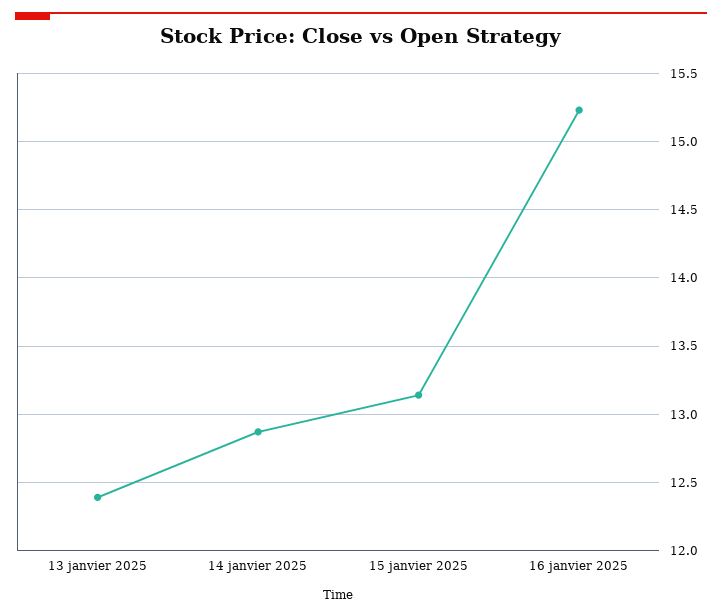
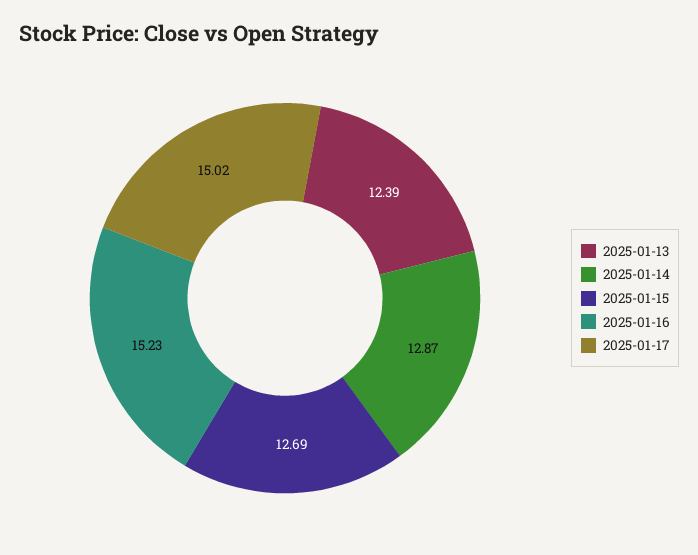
15 janvier 2025: 13.15 -> 12.69
2025-01-17: none -> 15.02

